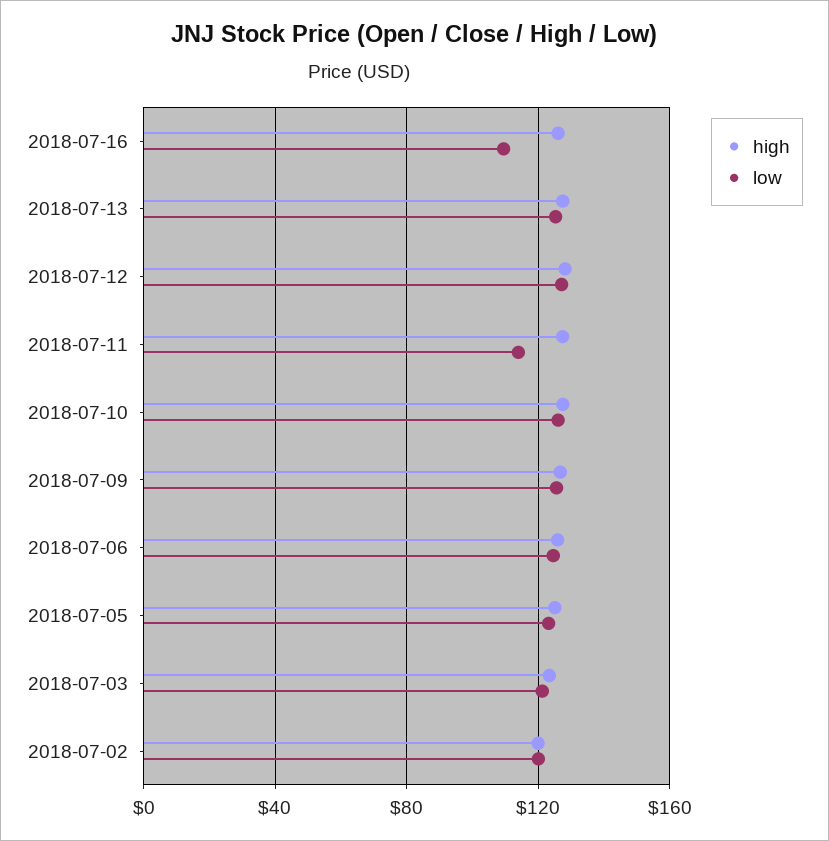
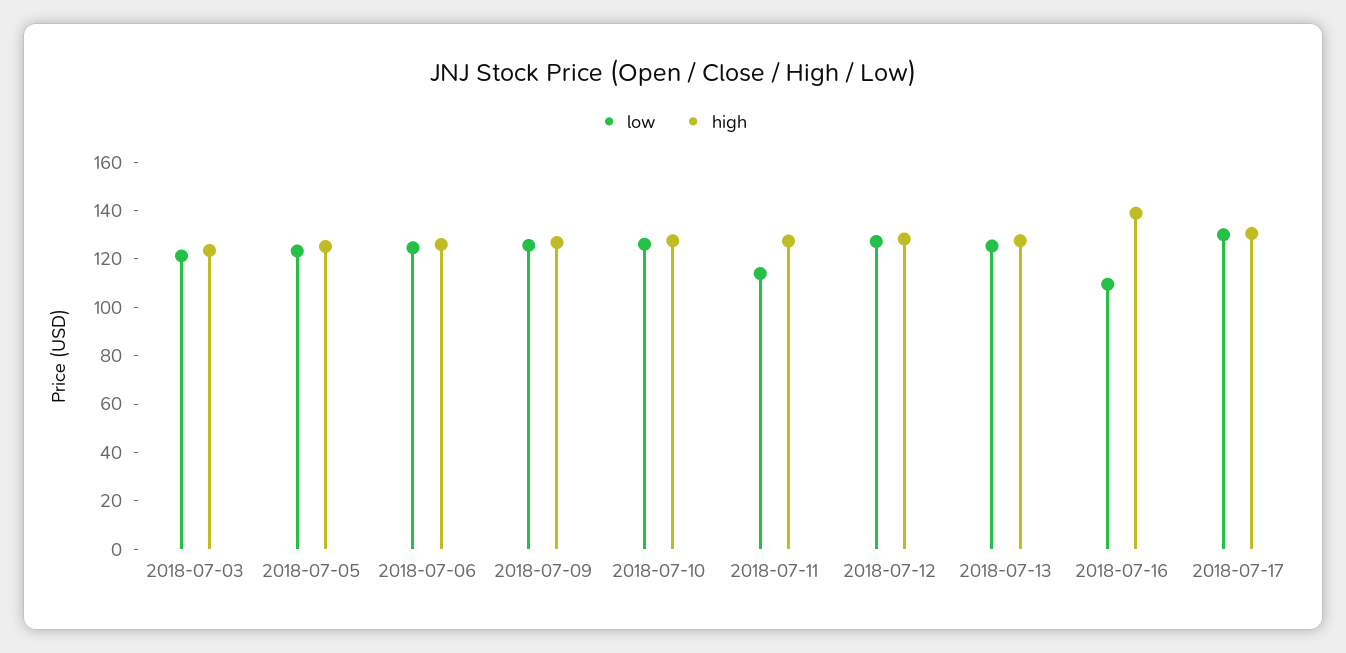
high, 2018-07-16: 125 -> 140
high, 2018-07-02: 120 -> none
low, 2018-07-02: 120 -> none
low, 2018-07-17: none -> 130
high, 2018-07-17: none -> 130

